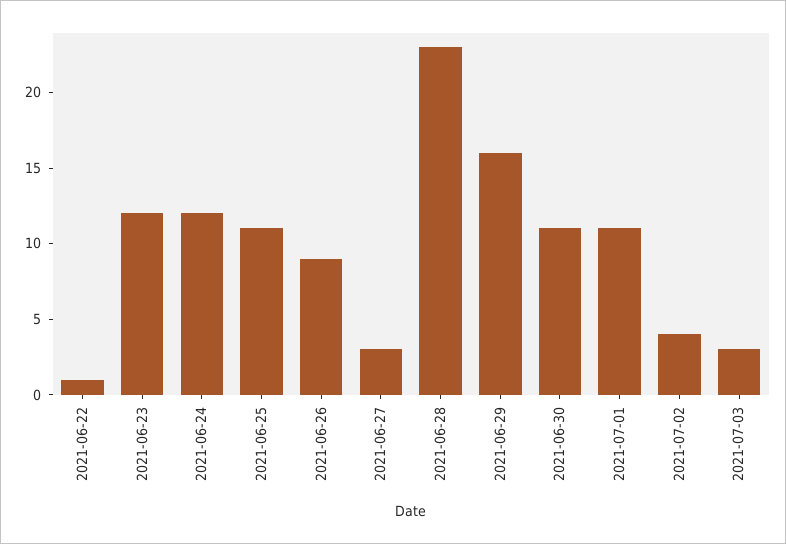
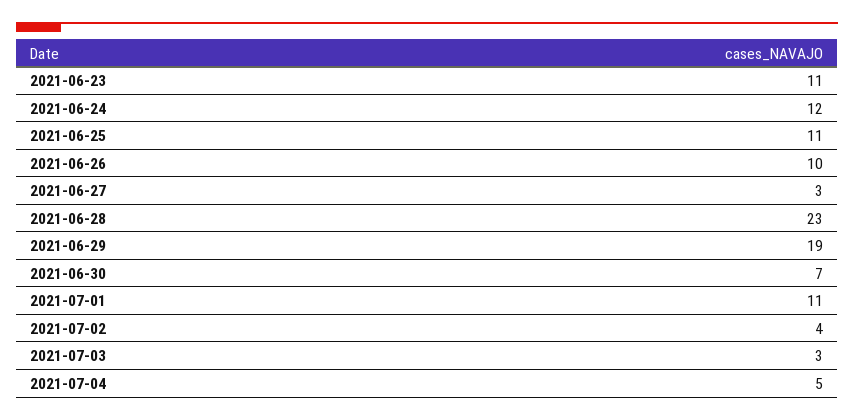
2021-06-22: 1 -> none
2021-06-23: 12 -> 11
2021-06-26: 9 -> 10
2021-06-29: 16 -> 19
2021-06-30: 11 -> 7
2021-07-04: none -> 5

